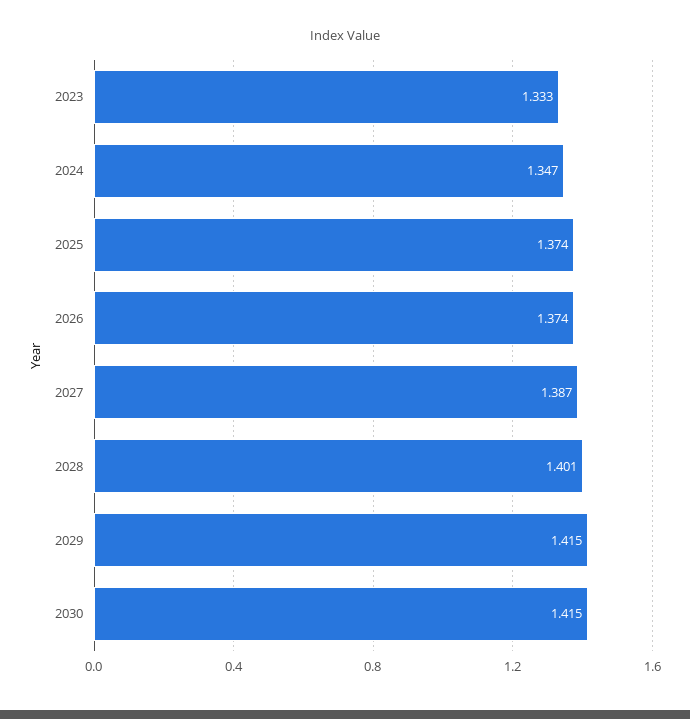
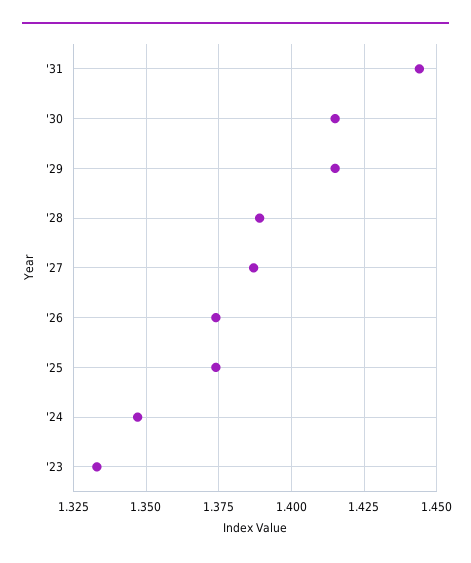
2028: 1.401 -> 1.39
'31: none -> 1.445

